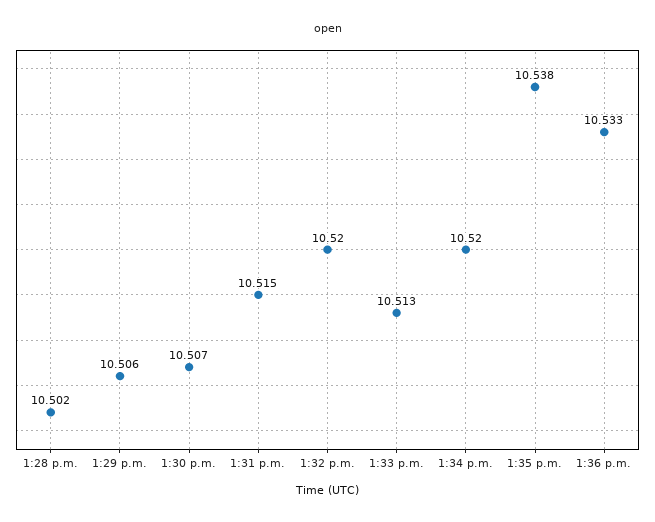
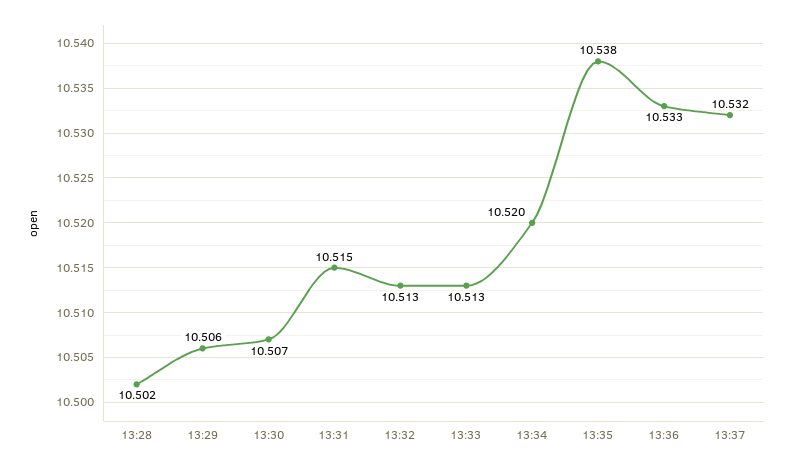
1:32 p.m.: 10.52 -> 10.513
13:37: none -> 10.532

